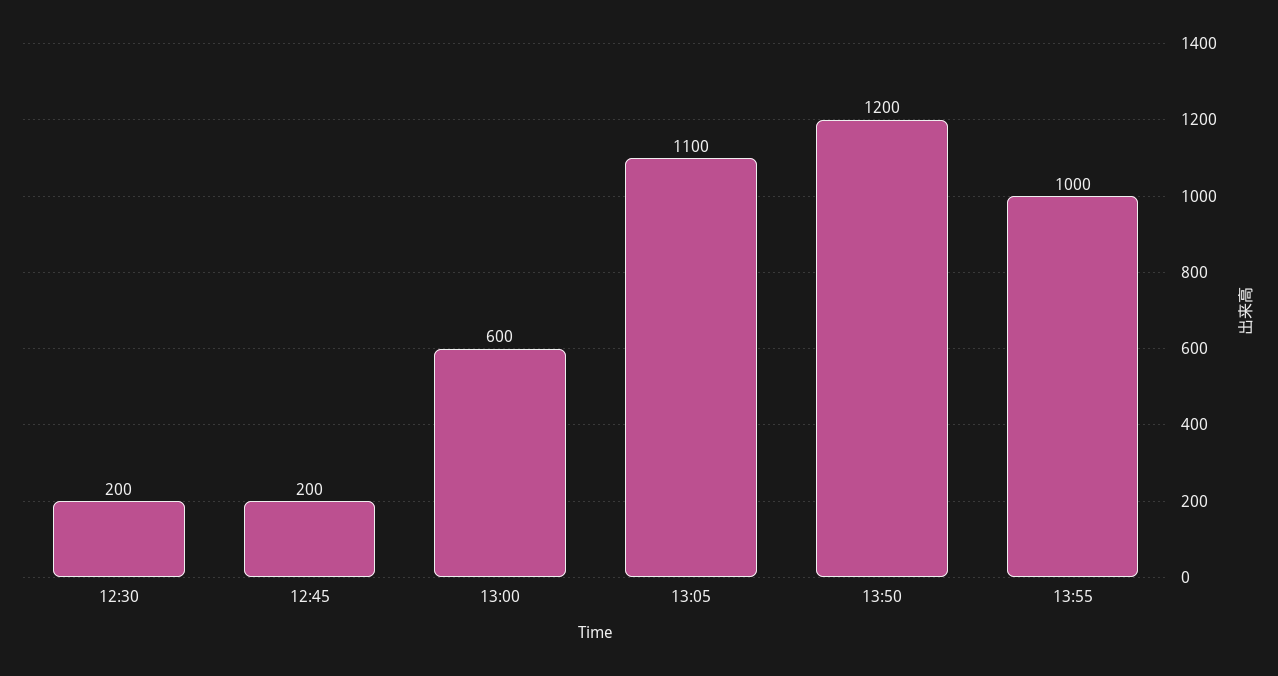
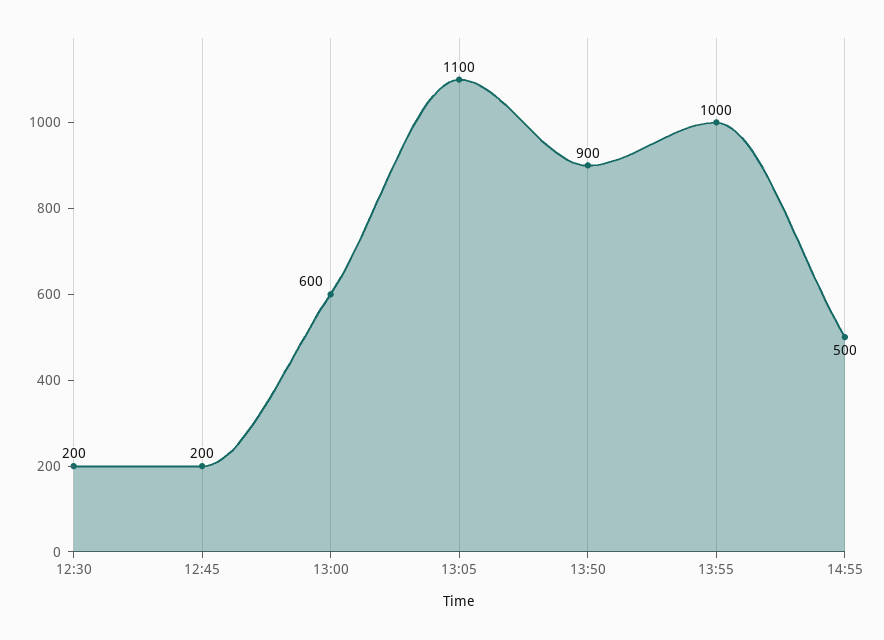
13:50: 1200 -> 900
14:55: none -> 500

